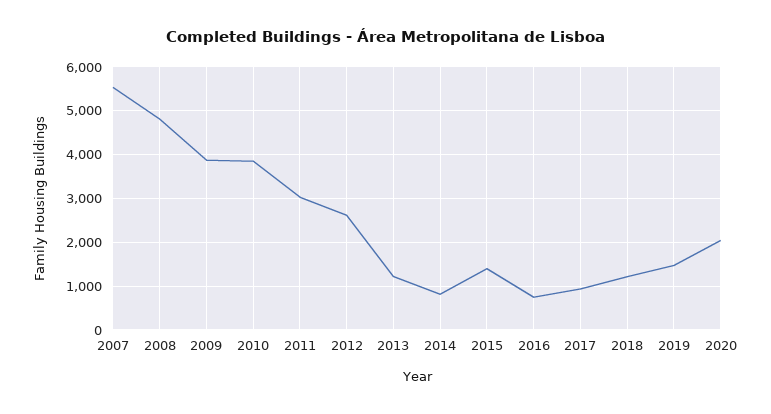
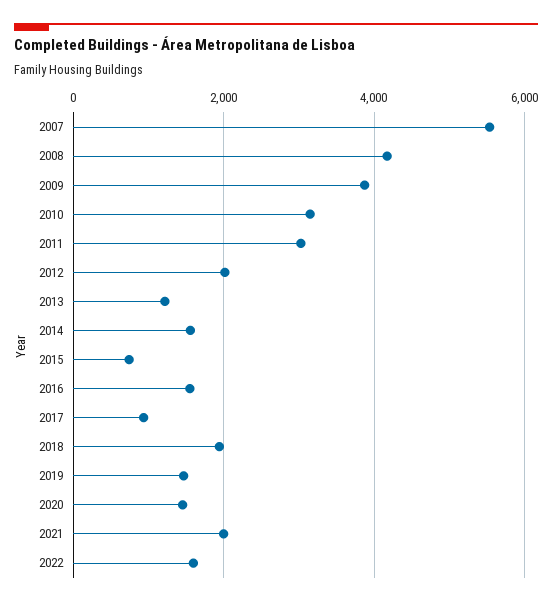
2008: 4800 -> 4200
2010: 3800 -> 3200
2012: 2600 -> 2000
2014: 800 -> 1600
2015: 1400 -> 800
2016: 800 -> 1600
2018: 1200 -> 2000
2020: 2000 -> 1400
2021: none -> 2000
2022: none -> 1600

